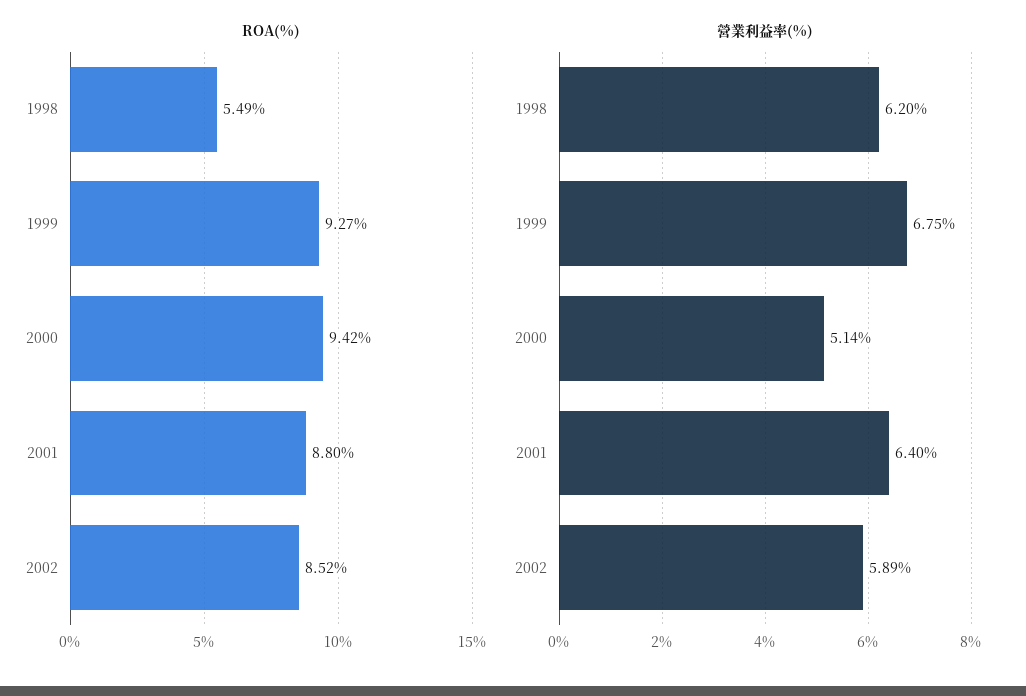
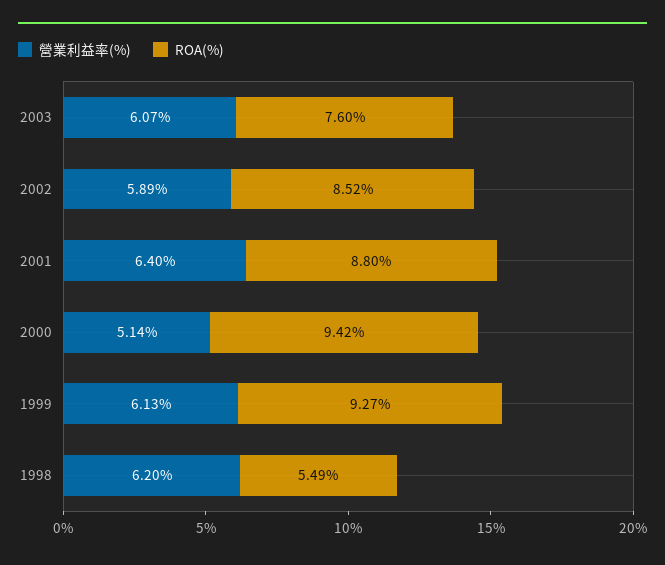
營業利益率(%), 1999: 6.75 -> 6.13
營業利益率(%), 2003: none -> 6.07
ROA(%), 2003: none -> 7.6

